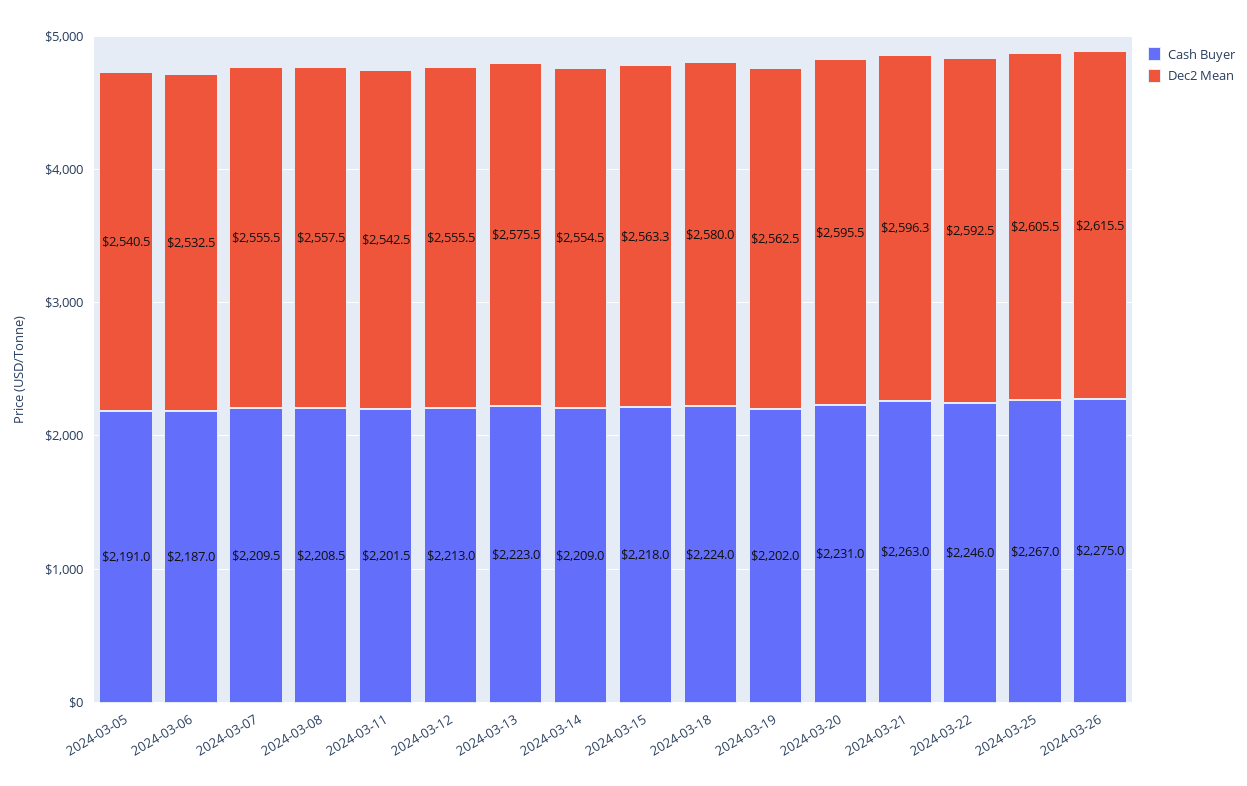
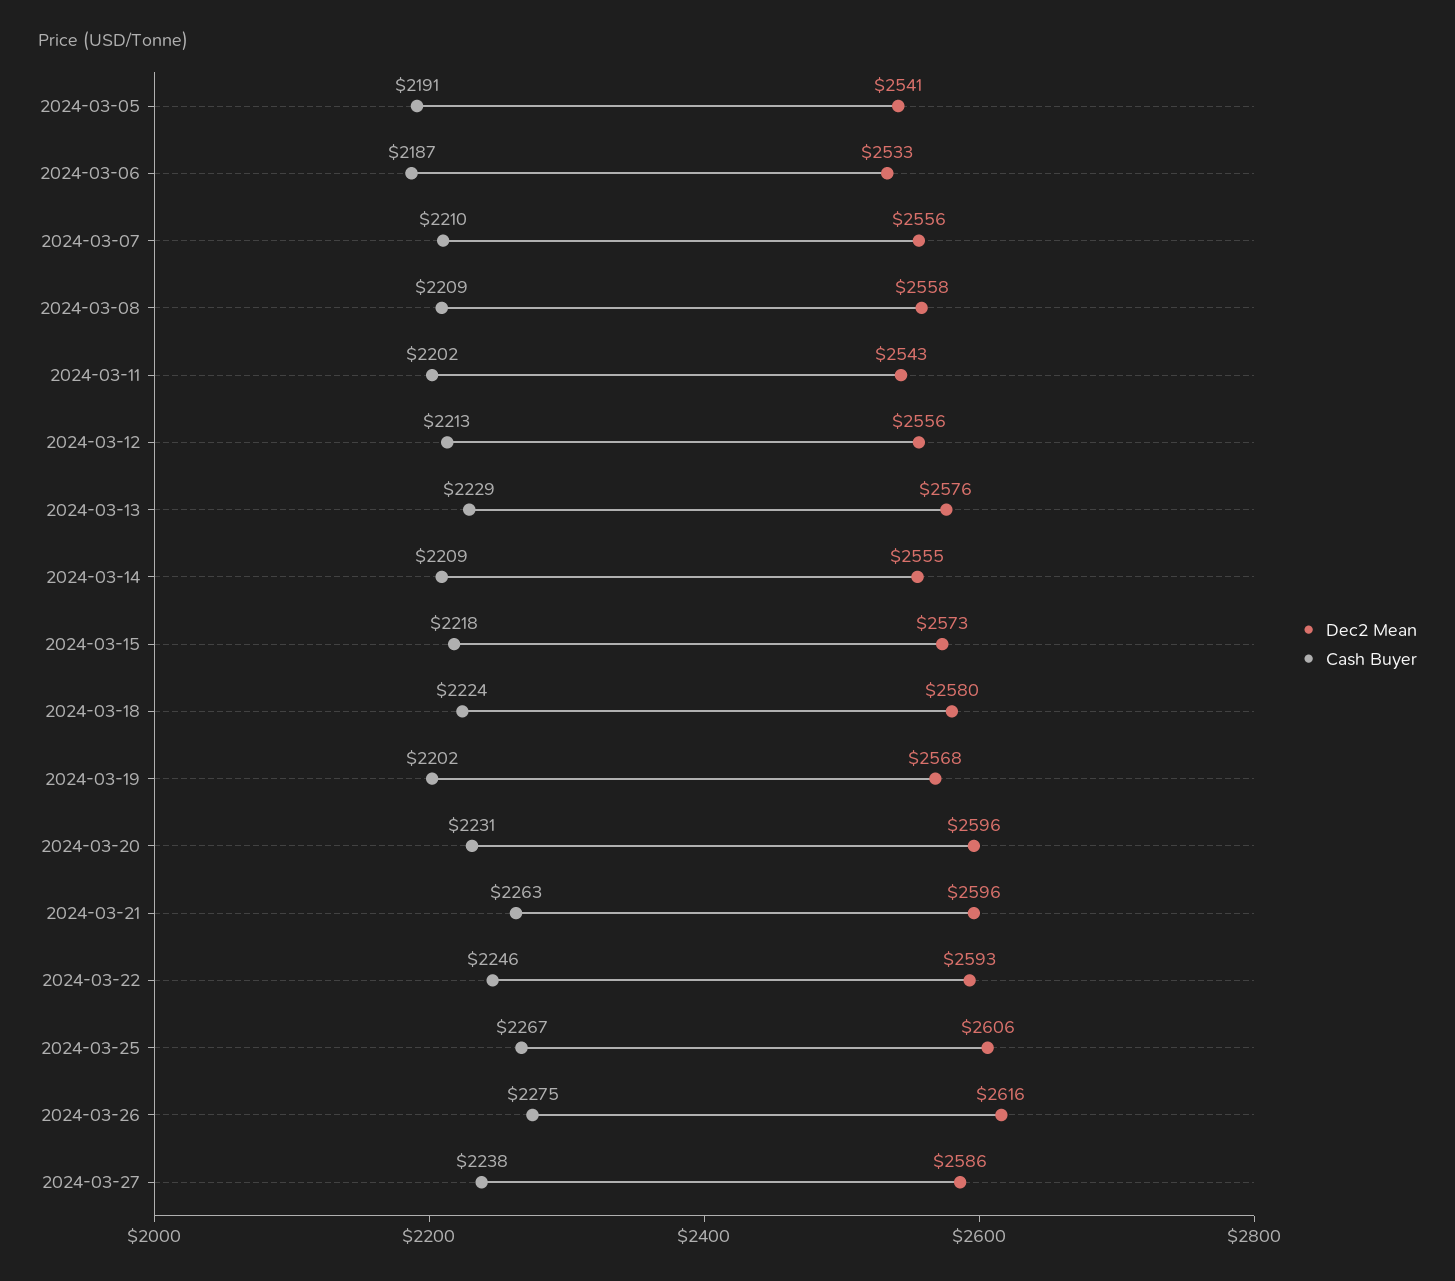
Cash Buyer, 2024-03-13: 2223 -> 2229
Dec2 Mean, 2024-03-15: 2563.3 -> 2573
Dec2 Mean, 2024-03-19: 2562.5 -> 2568
Dec2 Mean, 2024-03-27: none -> 2586
Cash Buyer, 2024-03-27: none -> 2238

